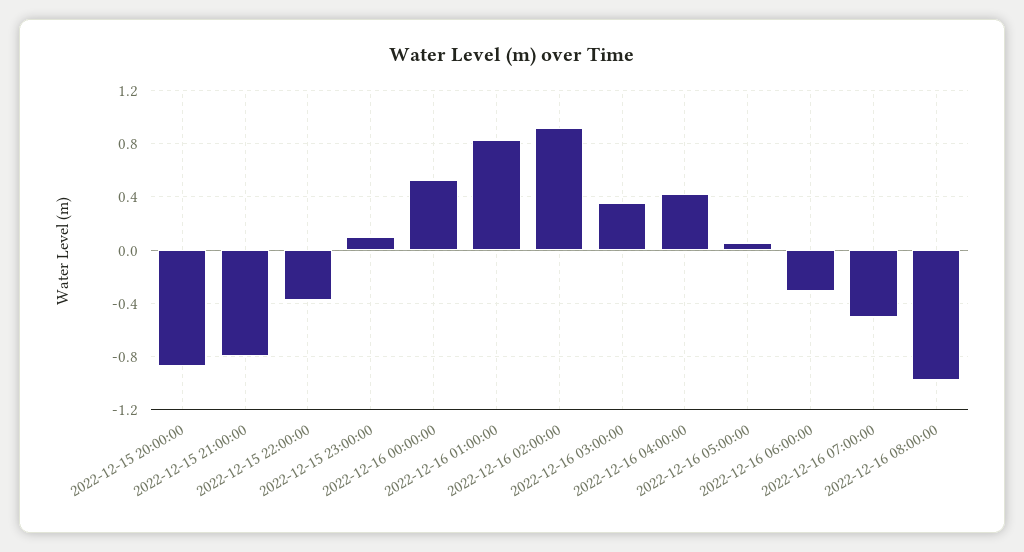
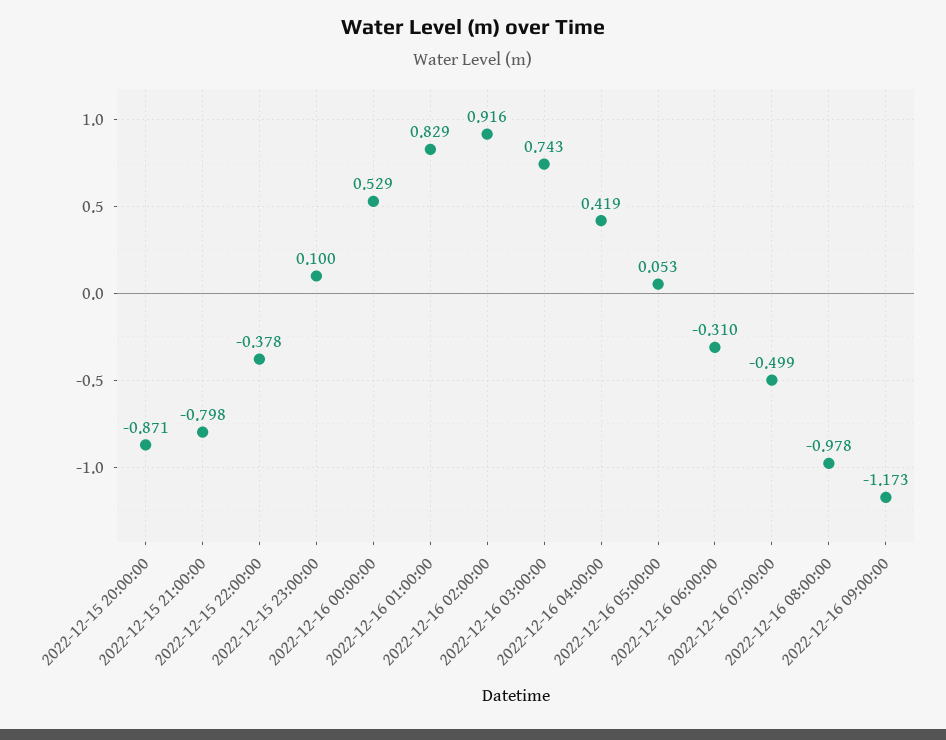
2022-12-16 03:00:00: 0.35 -> 0.743
2022-12-16 09:00:00: none -> -1.173

